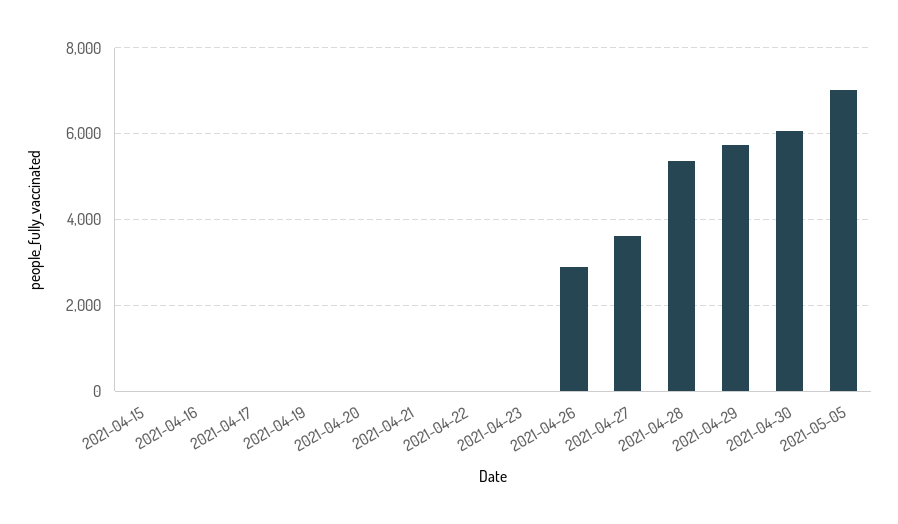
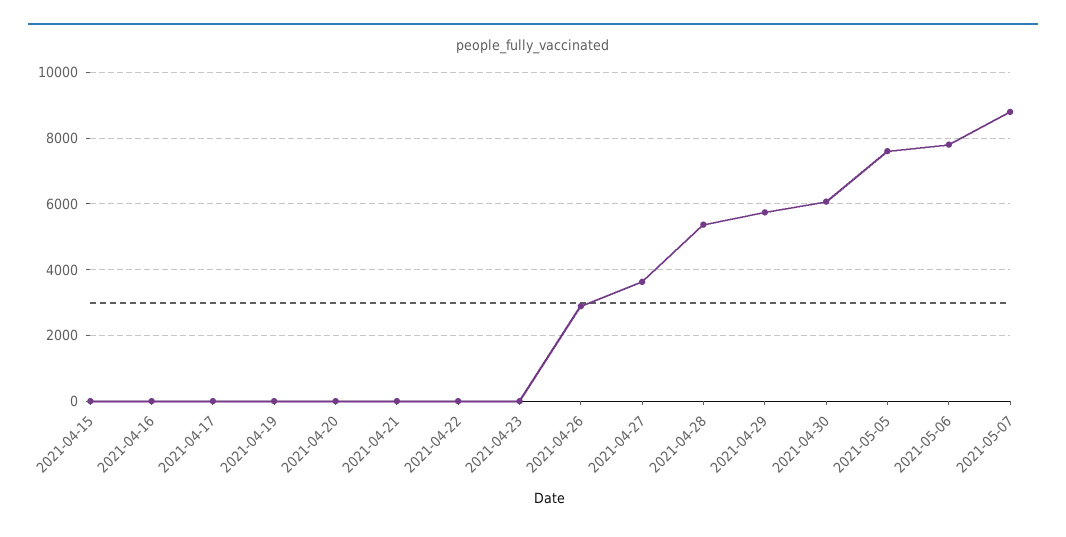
2021-05-05: 7000 -> 7600
2021-05-06: none -> 7800
2021-05-07: none -> 8800

